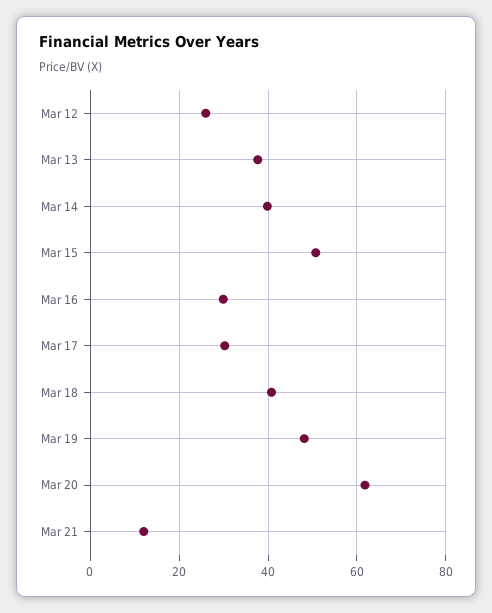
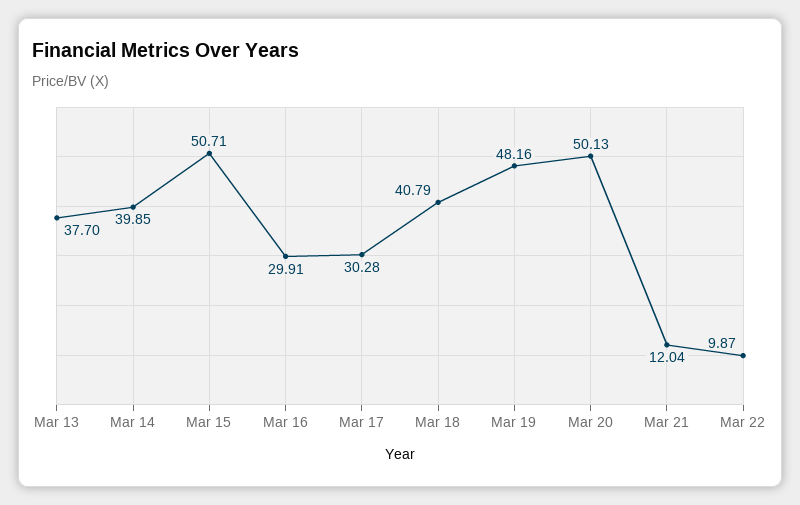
Mar 12: 26 -> none
Mar 20: 62 -> 50.13
Mar 22: none -> 9.87

